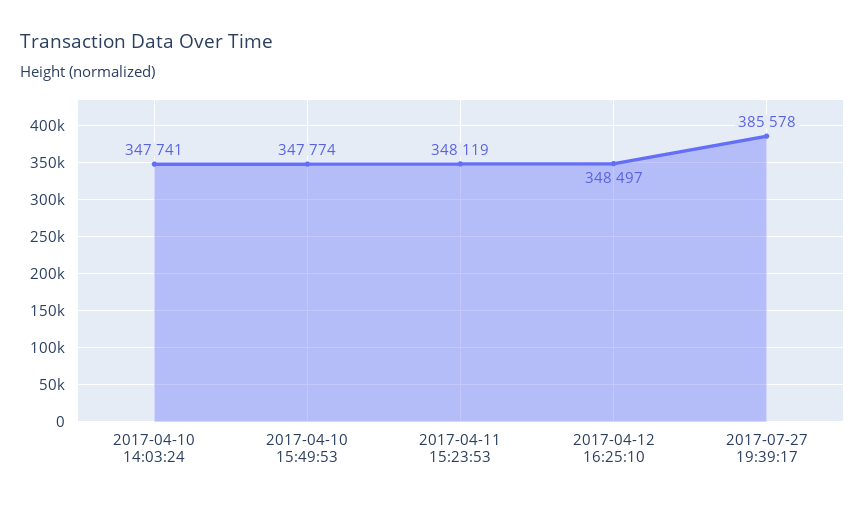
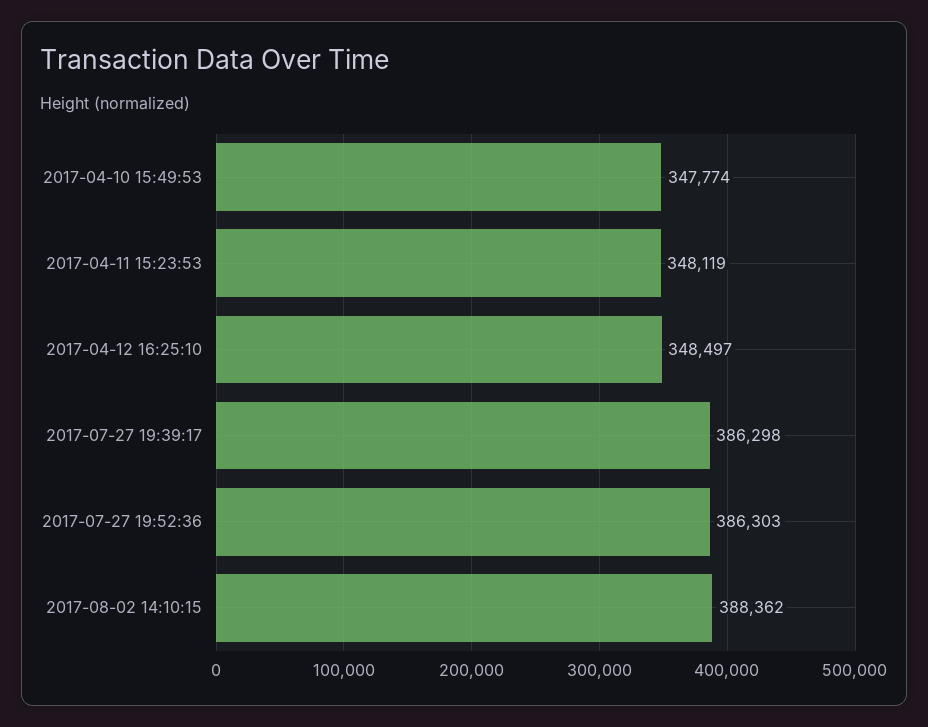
2017-04-10 14:03:24: 347741 -> none
2017-07-27 19:39:17: 385578 -> 386298
2017-07-27 19:52:36: none -> 386303
2017-08-02 14:10:15: none -> 388362

